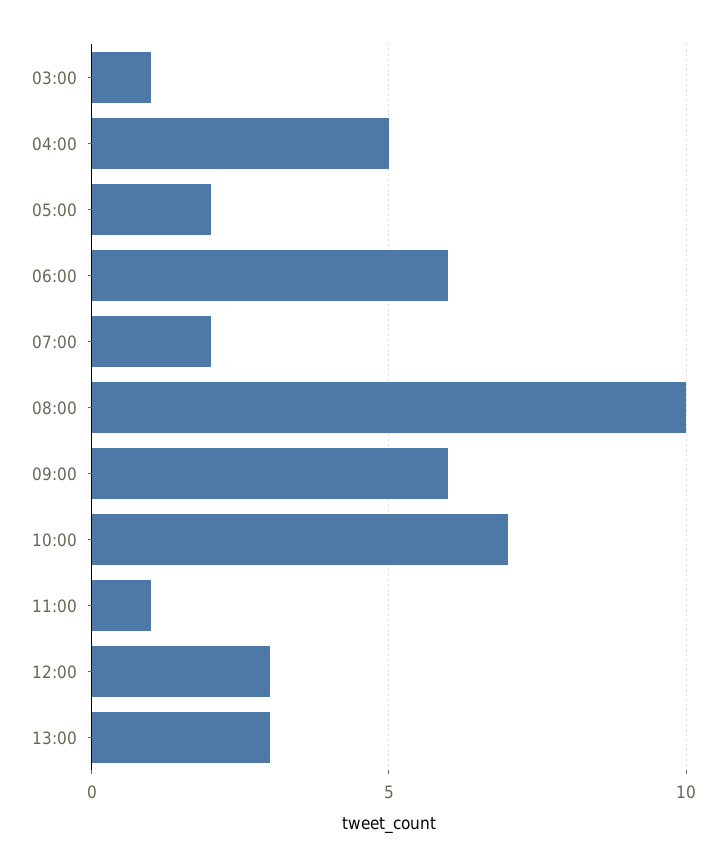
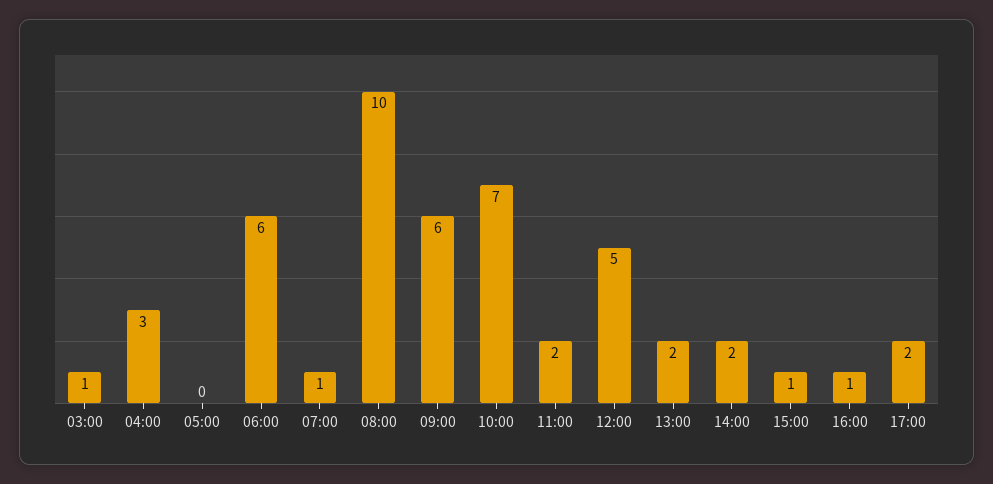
04:00: 5 -> 3
05:00: 2 -> 0
07:00: 2 -> 1
11:00: 1 -> 2
12:00: 3 -> 5
13:00: 3 -> 2
14:00: none -> 2
15:00: none -> 1
16:00: none -> 1
17:00: none -> 2

